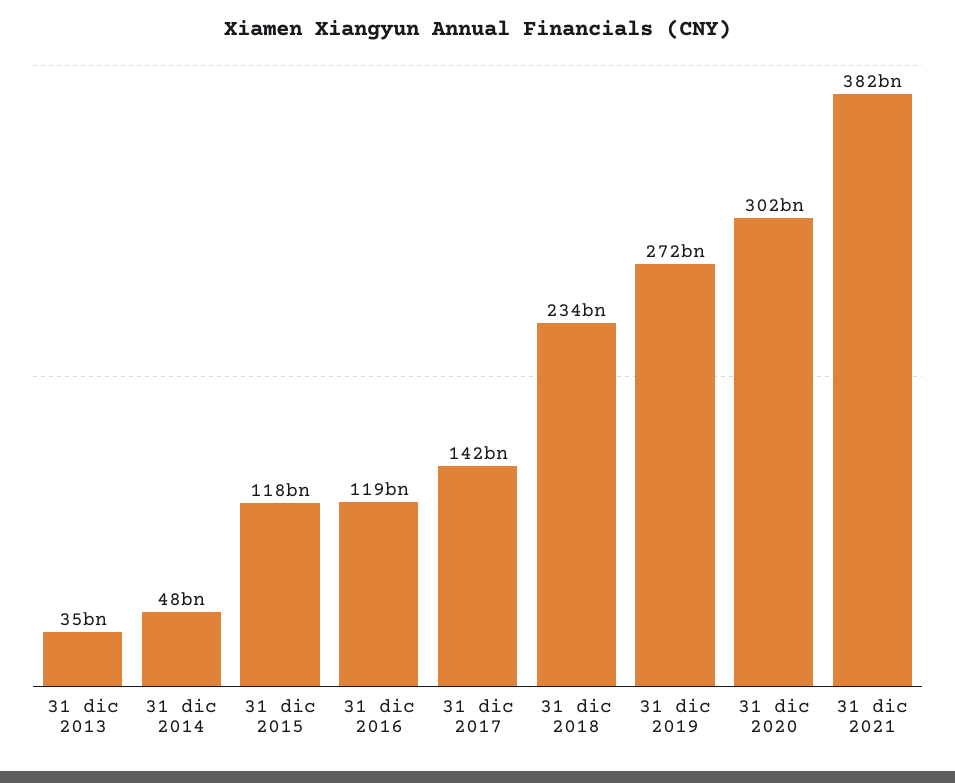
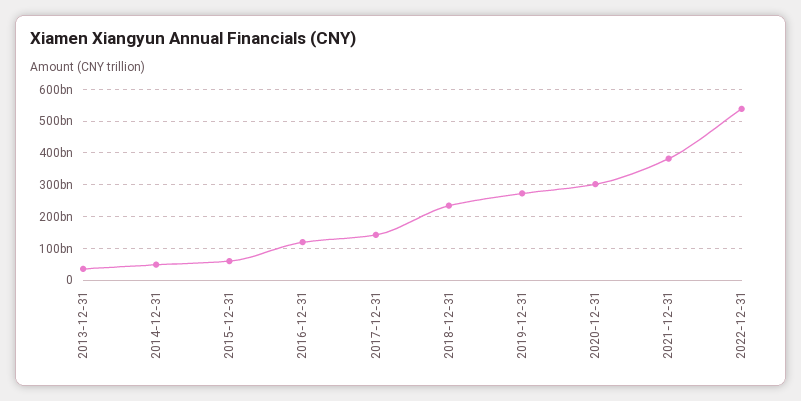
31 dic 2015: 118000000000 -> 60000000000
2022-12-31: none -> 540000000000

